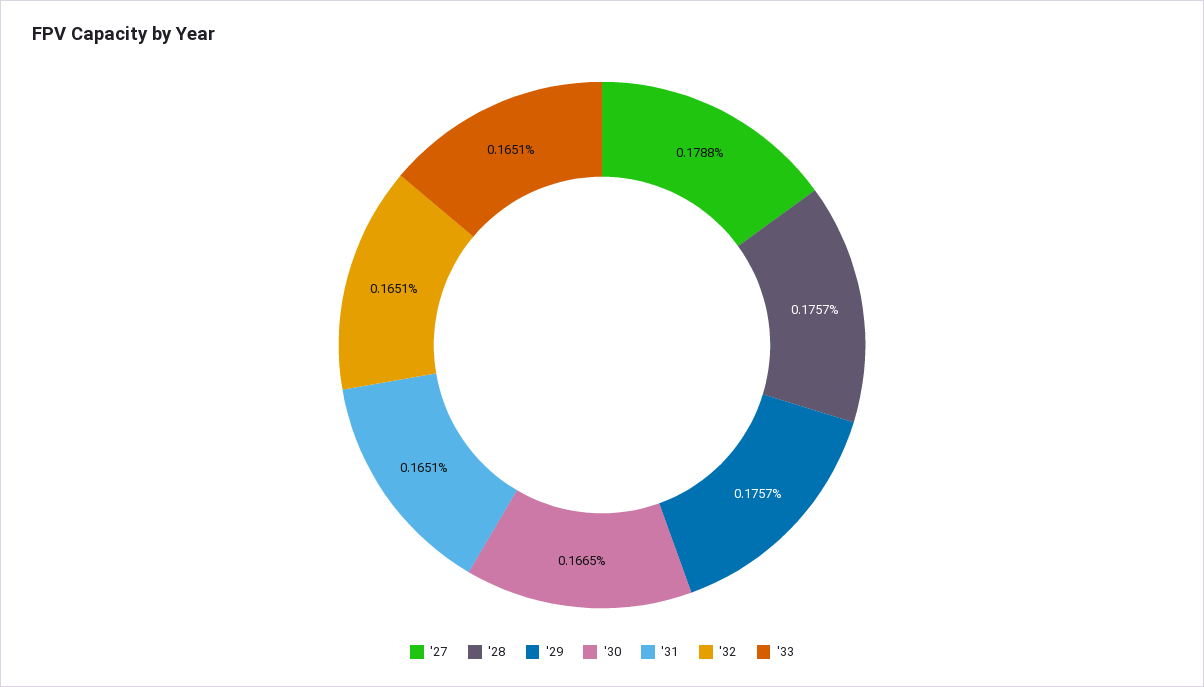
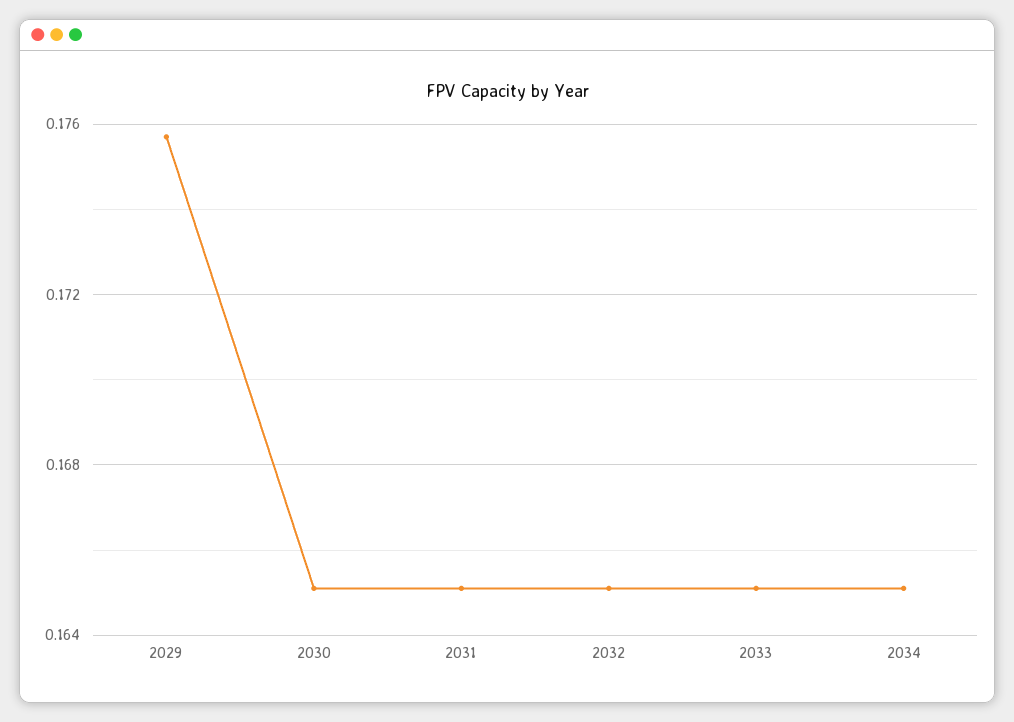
'27: 0.1788 -> none
'28: 0.1757 -> none
'30: 0.1665 -> 0.165
2034: none -> 0.165

